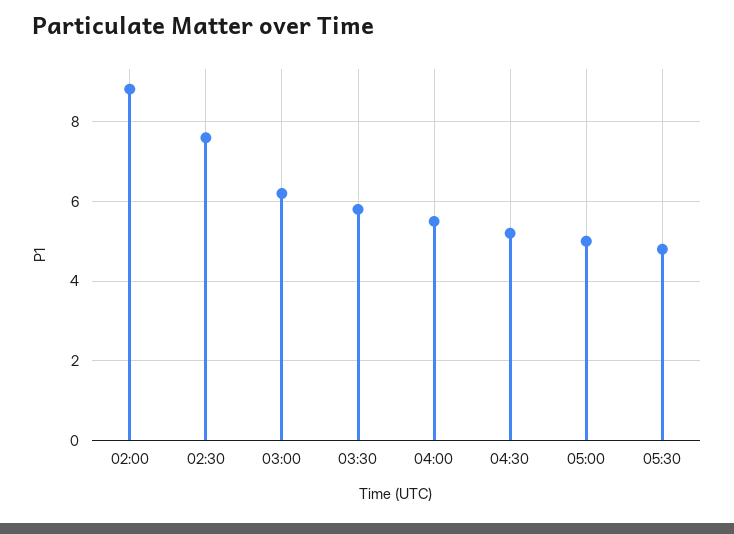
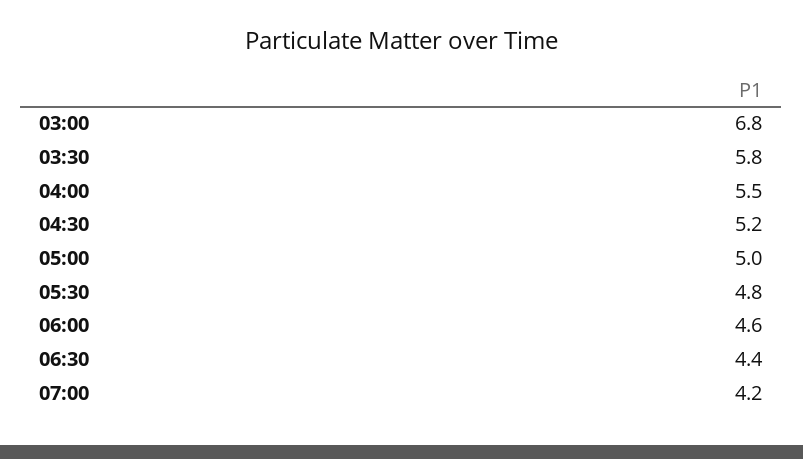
02:00: 8.8 -> none
02:30: 7.6 -> none
03:00: 6.2 -> 6.8
06:00: none -> 4.6
06:30: none -> 4.4
07:00: none -> 4.2

